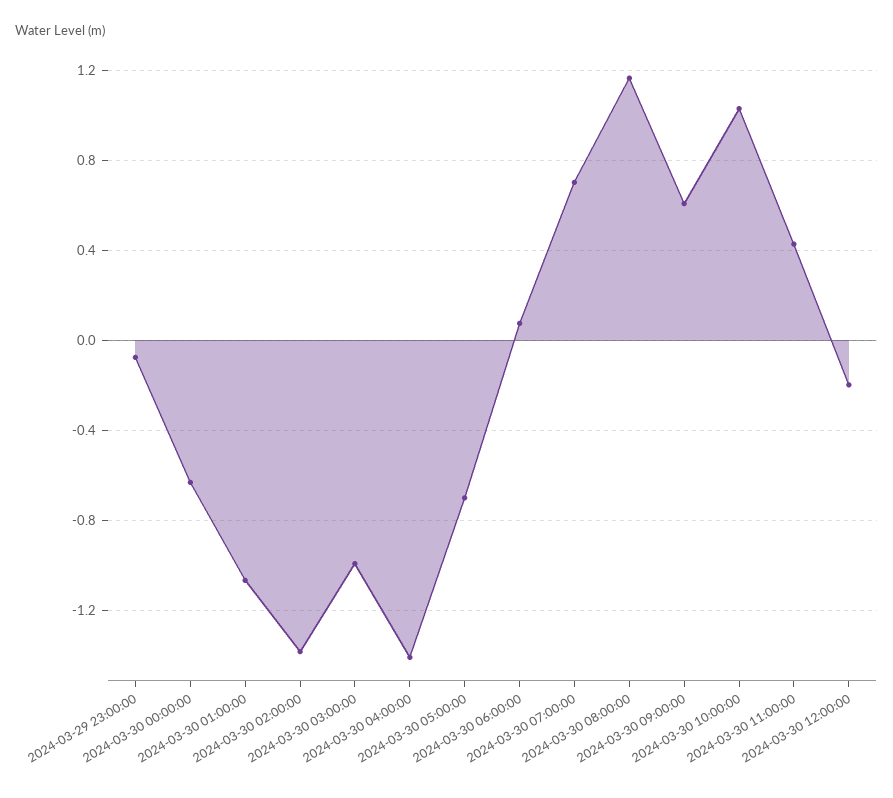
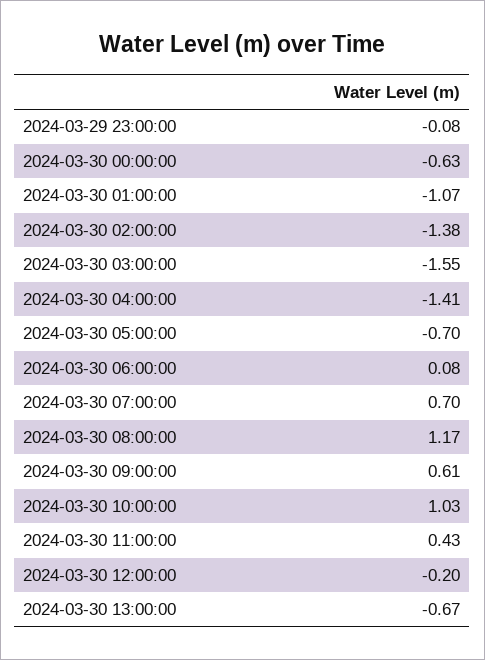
2024-03-30 03:00:00: -1 -> -1.55
2024-03-30 13:00:00: none -> -0.67

